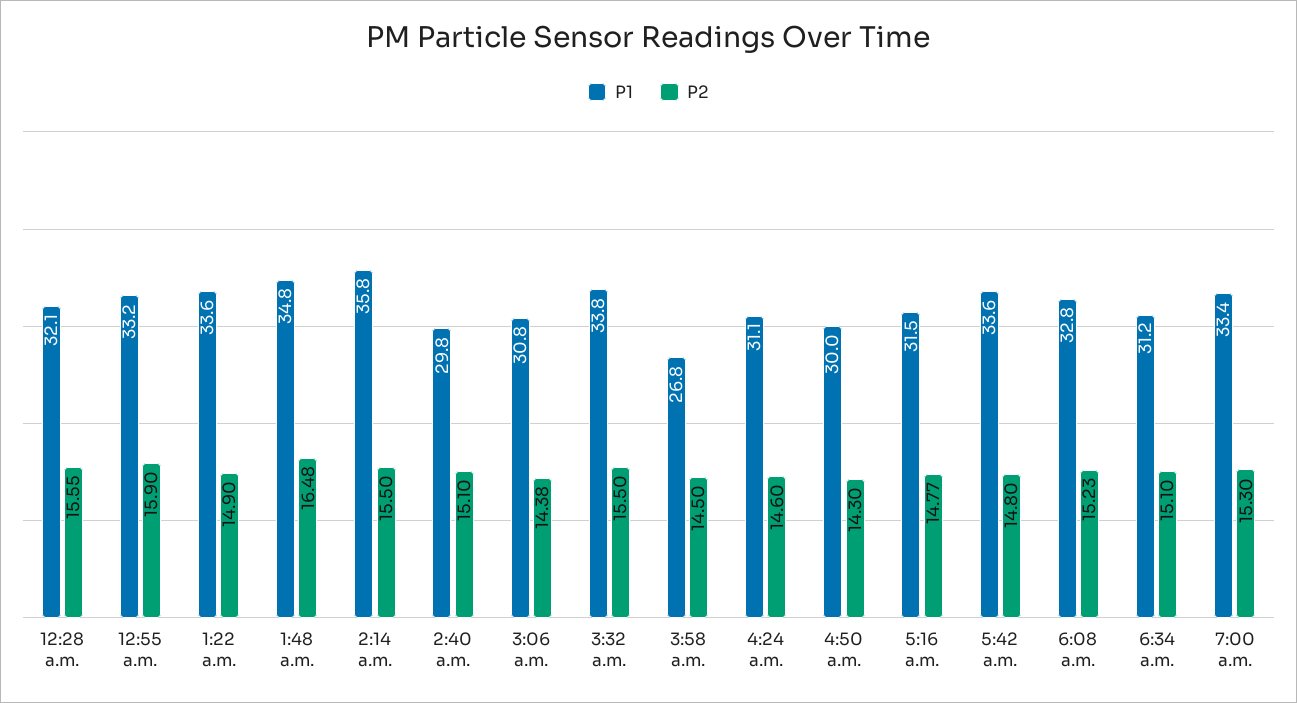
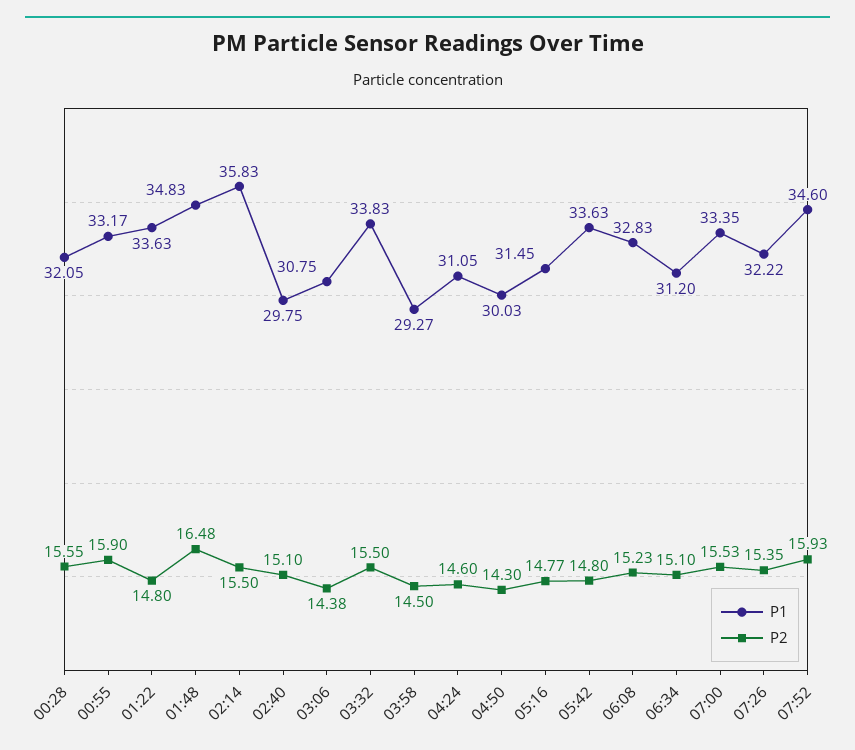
P2, 1:22 a.m.: 14.9 -> 14.8
P1, 3:58 a.m.: 26.8 -> 29.27
P2, 7:00 a.m.: 15.3 -> 15.53
P1, 07:26: none -> 32.22
P2, 07:26: none -> 15.35
P1, 07:52: none -> 34.6
P2, 07:52: none -> 15.93

